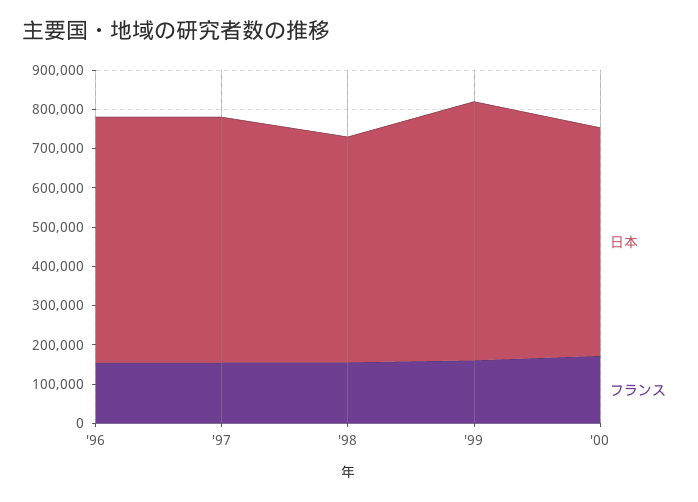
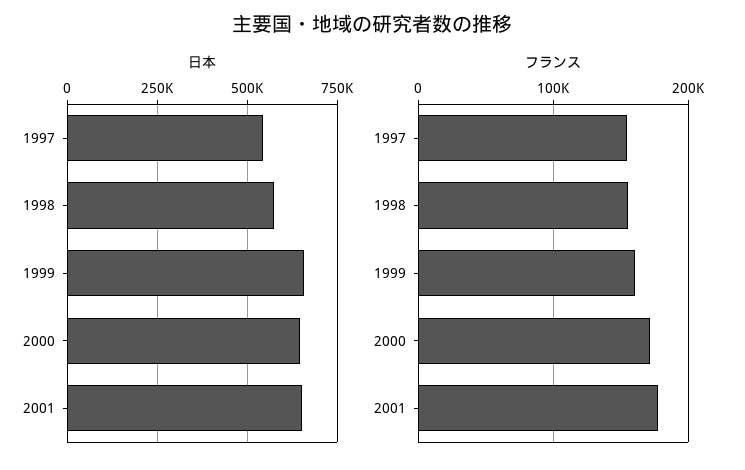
日本, '96: 625000 -> none
フランス, '96: 150000 -> none
日本, '97: 625000 -> 550000
日本, '00: 575000 -> 650000
日本, 2001: none -> 650000
フランス, 2001: none -> 180000

